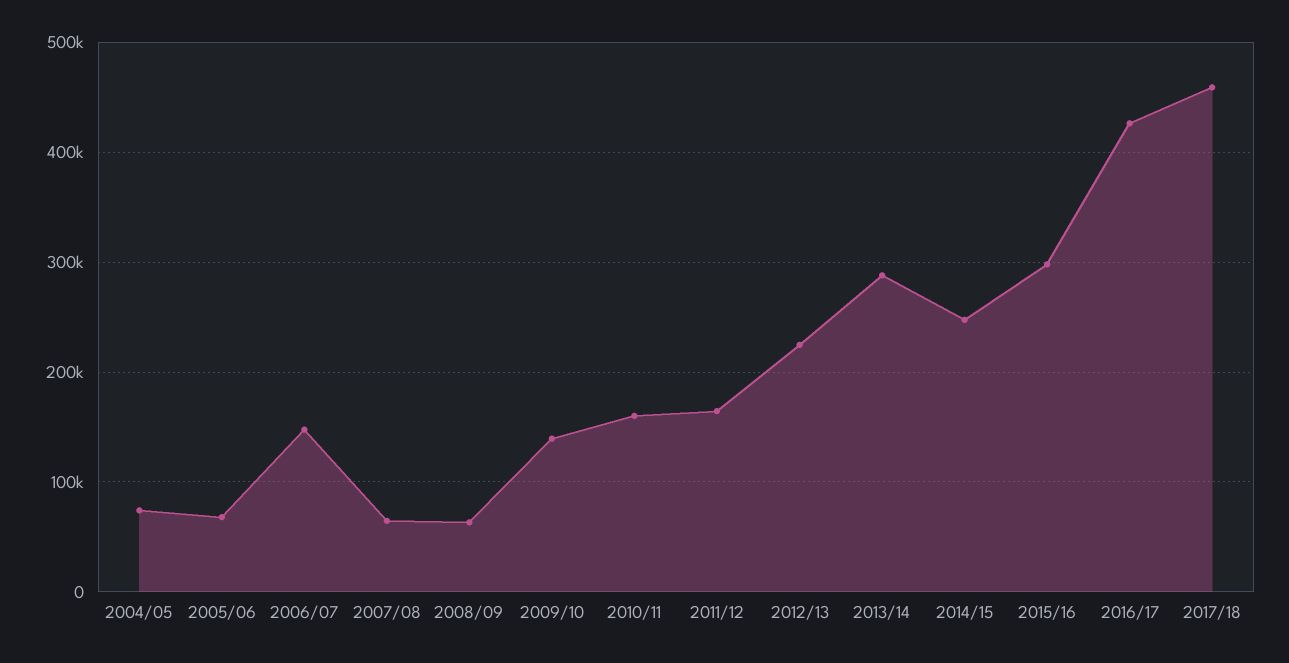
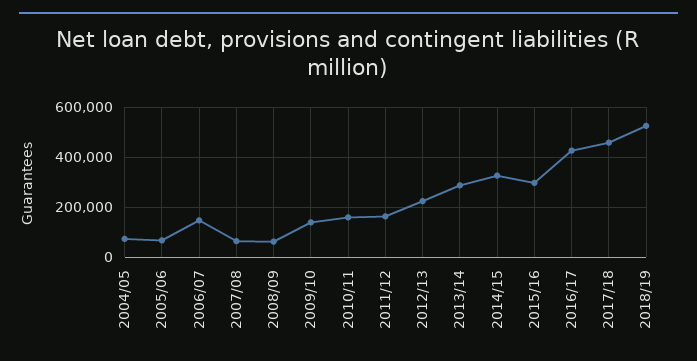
2014/15: 250000 -> 325000
2018/19: none -> 525000

